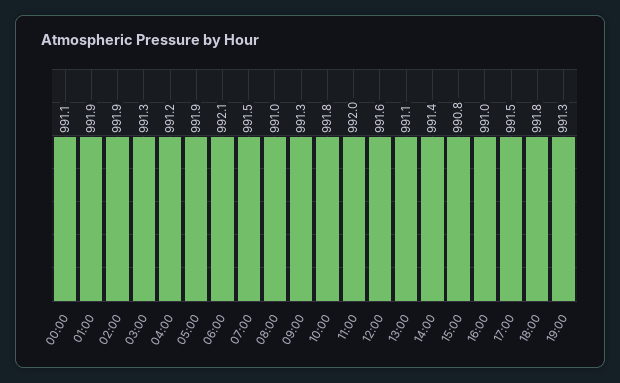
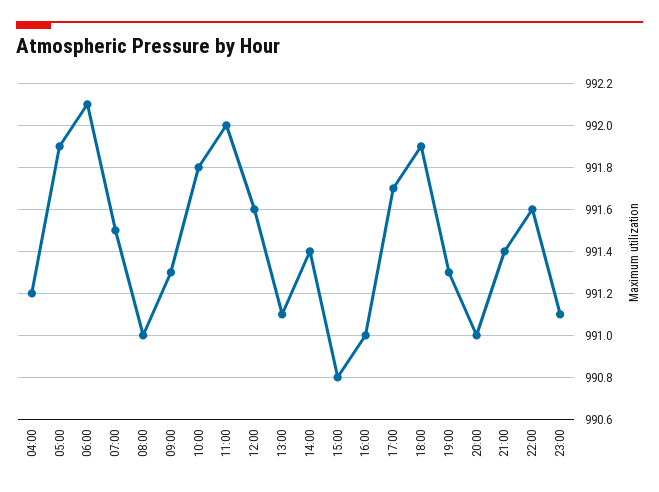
00:00: 991.1 -> none
01:00: 991.9 -> none
02:00: 991.9 -> none
03:00: 991.3 -> none
17:00: 991.5 -> 991.7
18:00: 991.8 -> 991.9
20:00: none -> 991
21:00: none -> 991.4
22:00: none -> 991.6
23:00: none -> 991.1

